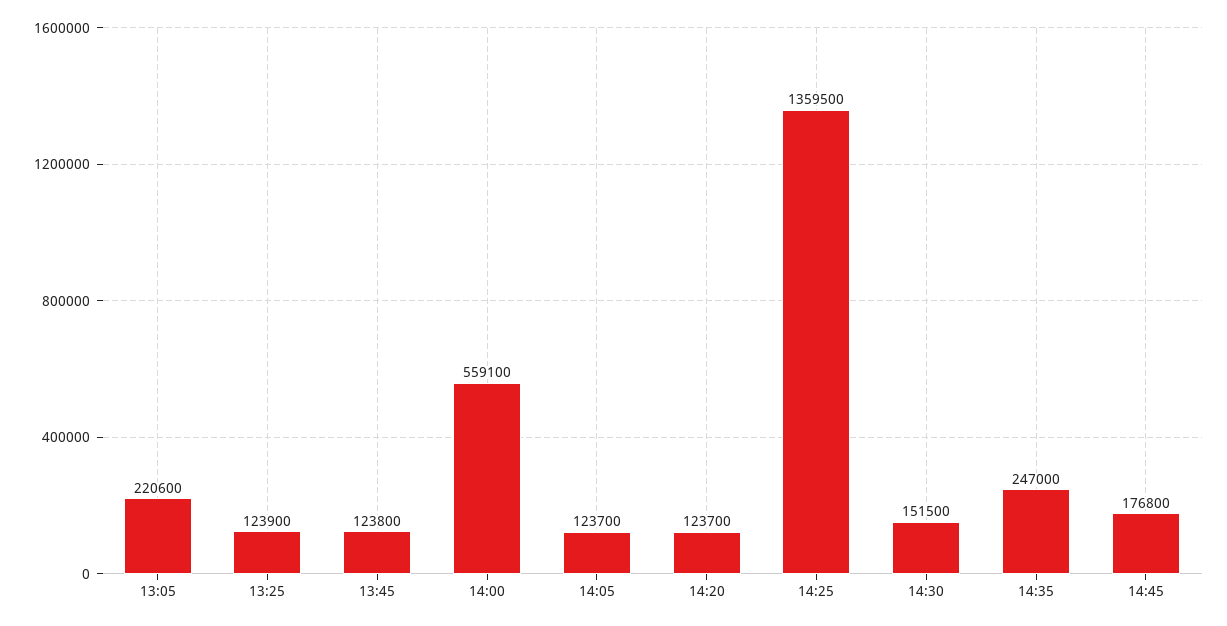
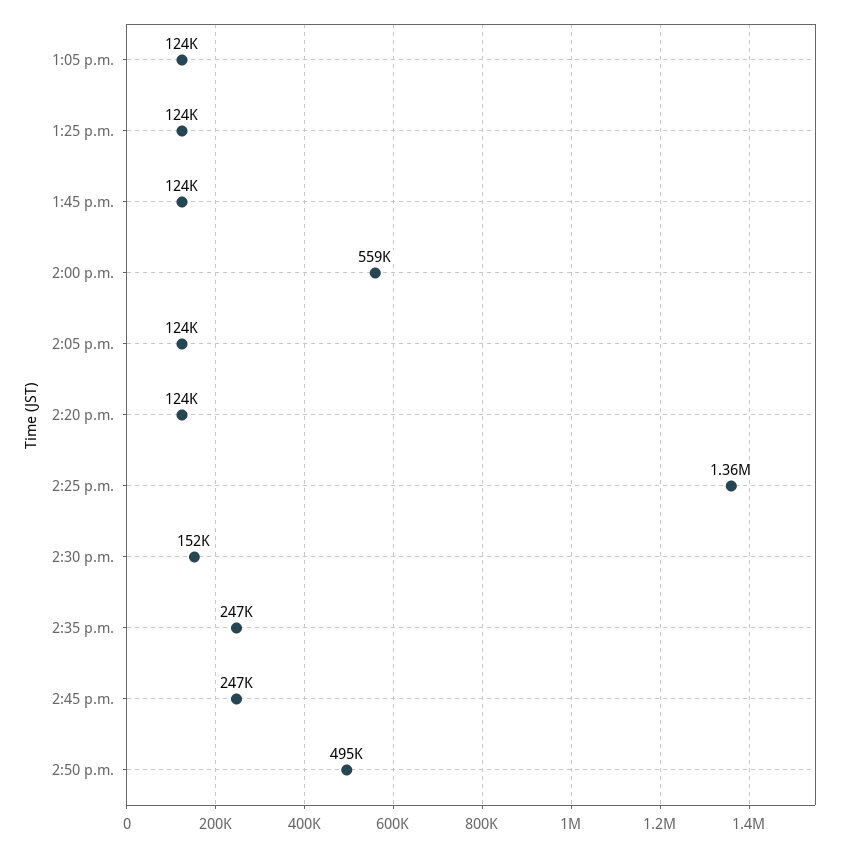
13:05: 220600 -> 124000
14:45: 176800 -> 247000
2:50 p.m.: none -> 495000

